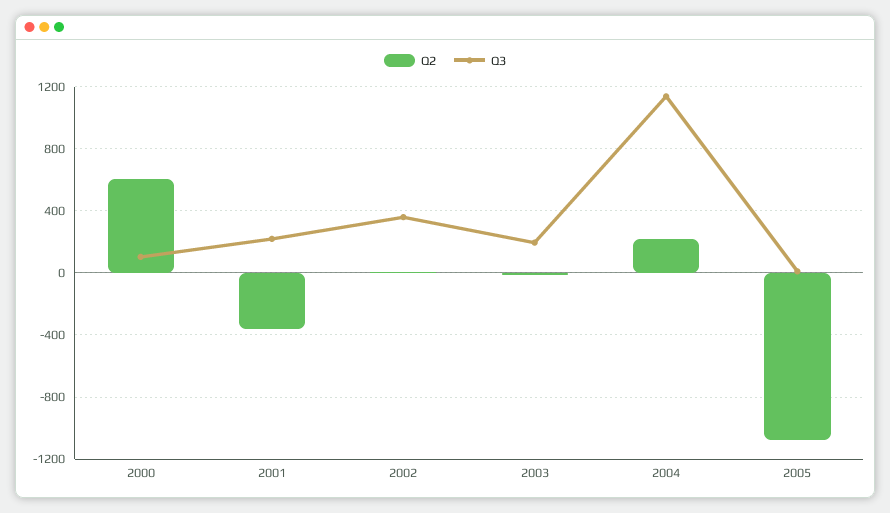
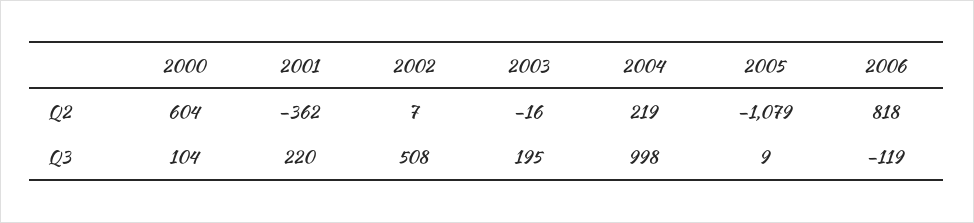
Q3, 2002: 350 -> 508
Q3, 2004: 1150 -> 998
Q2, 2006: none -> 818
Q3, 2006: none -> -119

